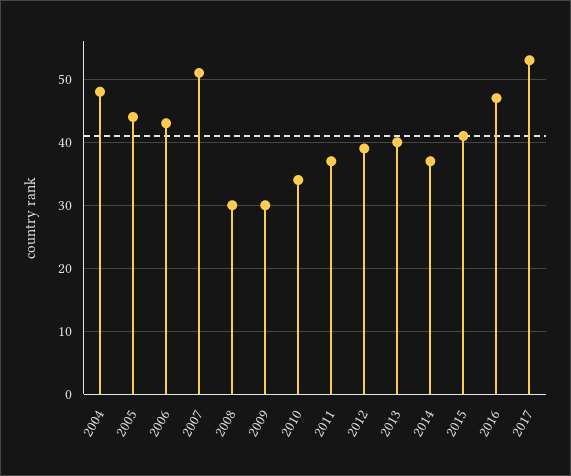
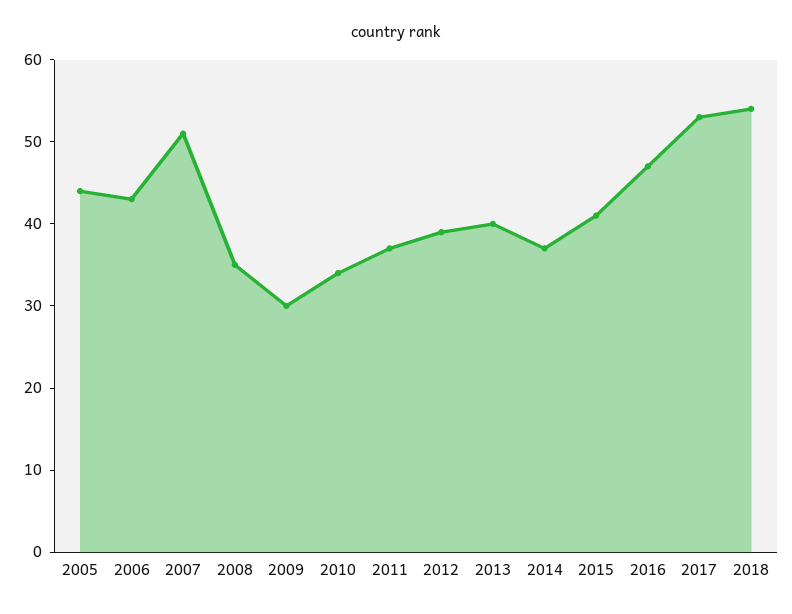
2004: 48 -> none
2008: 30 -> 35
2018: none -> 54

